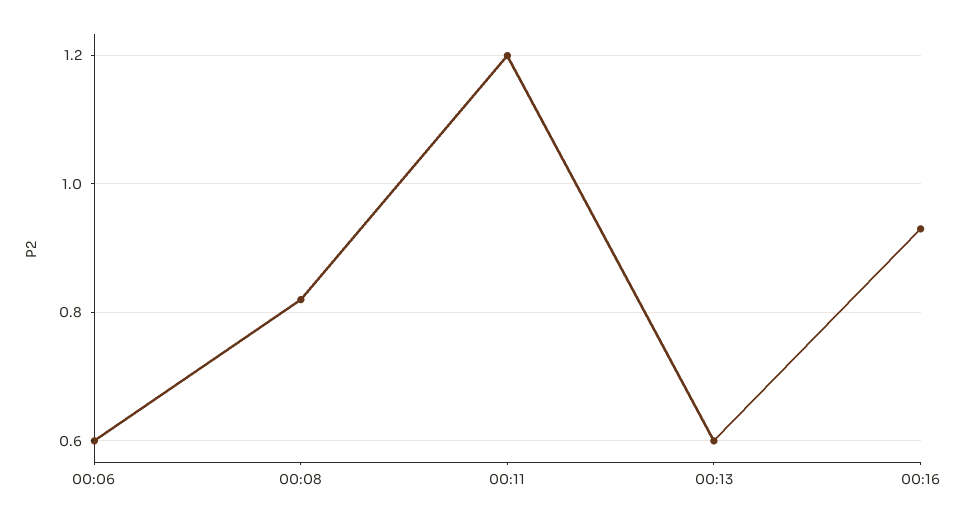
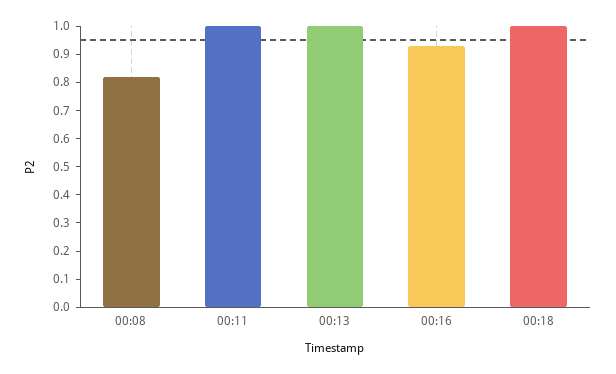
00:06: 0.6 -> none
00:11: 1.2 -> 1
00:13: 0.6 -> 1
00:18: none -> 1

